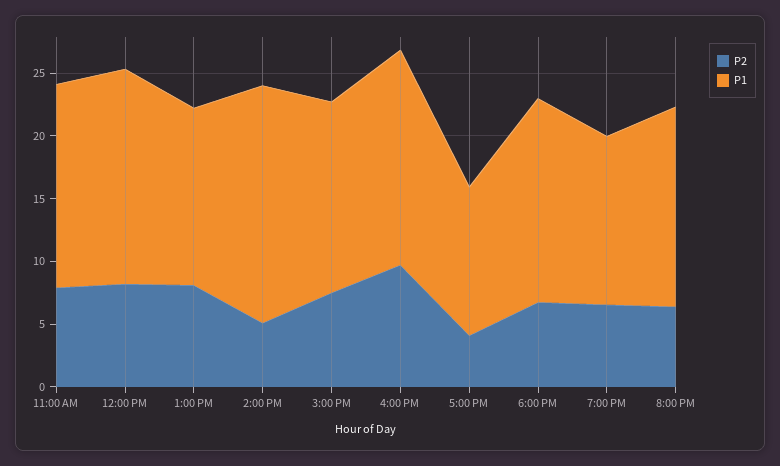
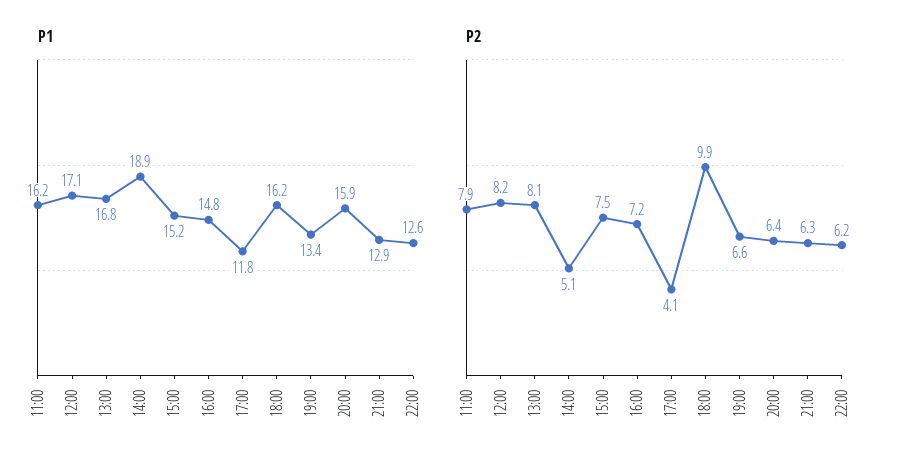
P1, 1:00 PM: 14 -> 16.8
P2, 4:00 PM: 10 -> 7.2
P1, 4:00 PM: 17 -> 14.8
P2, 6:00 PM: 7 -> 9.9
P1, 21:00: none -> 12.9
P1, 22:00: none -> 12.6
P2, 21:00: none -> 6.3
P2, 22:00: none -> 6.2

